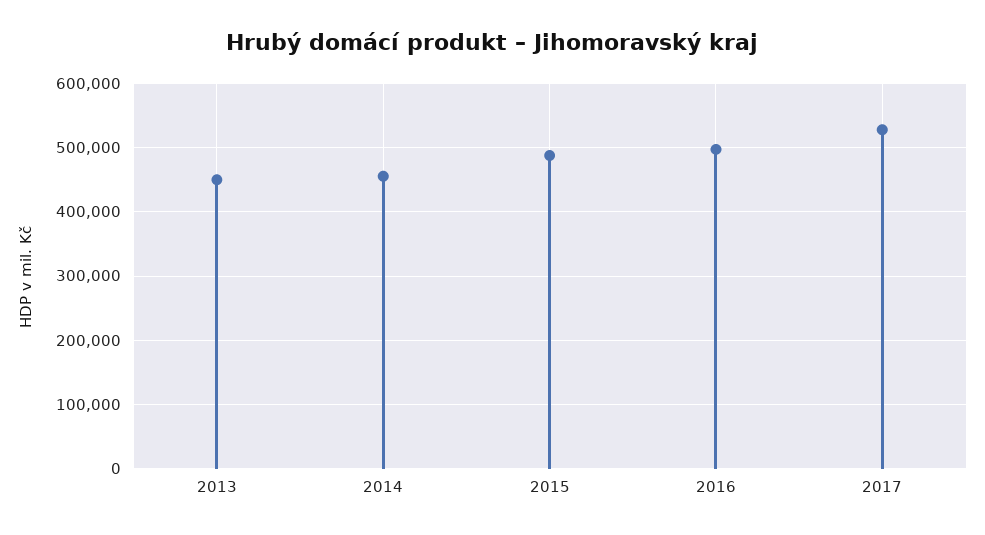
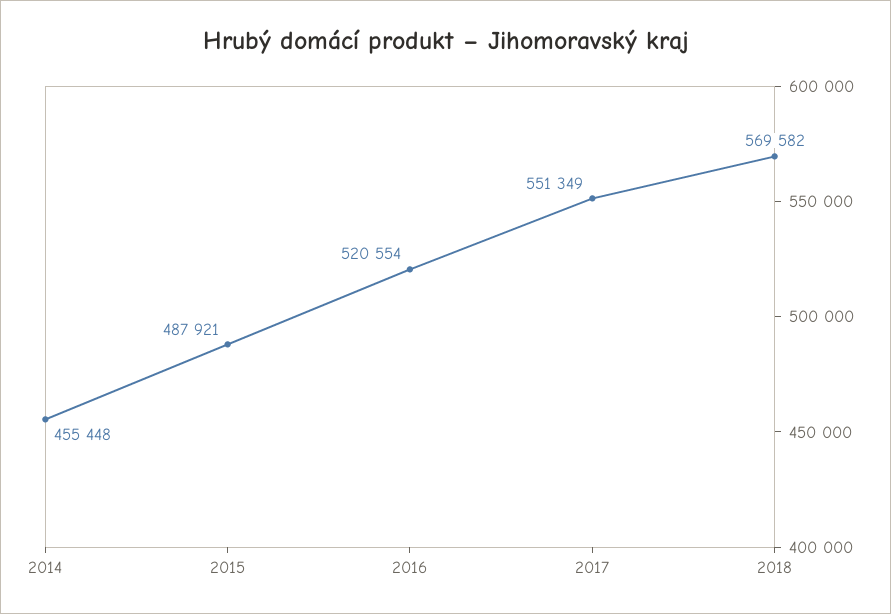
2013: 450000 -> none
2016: 500000 -> 520554
2017: 530000 -> 551349
2018: none -> 569582

